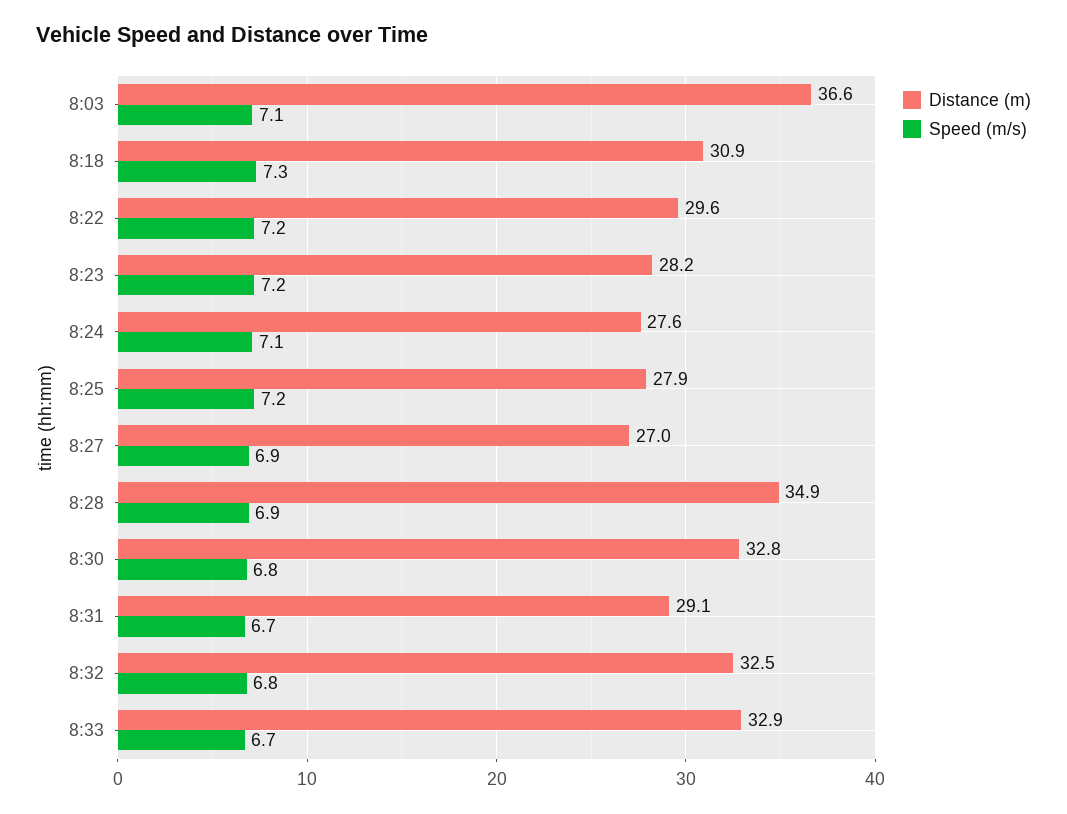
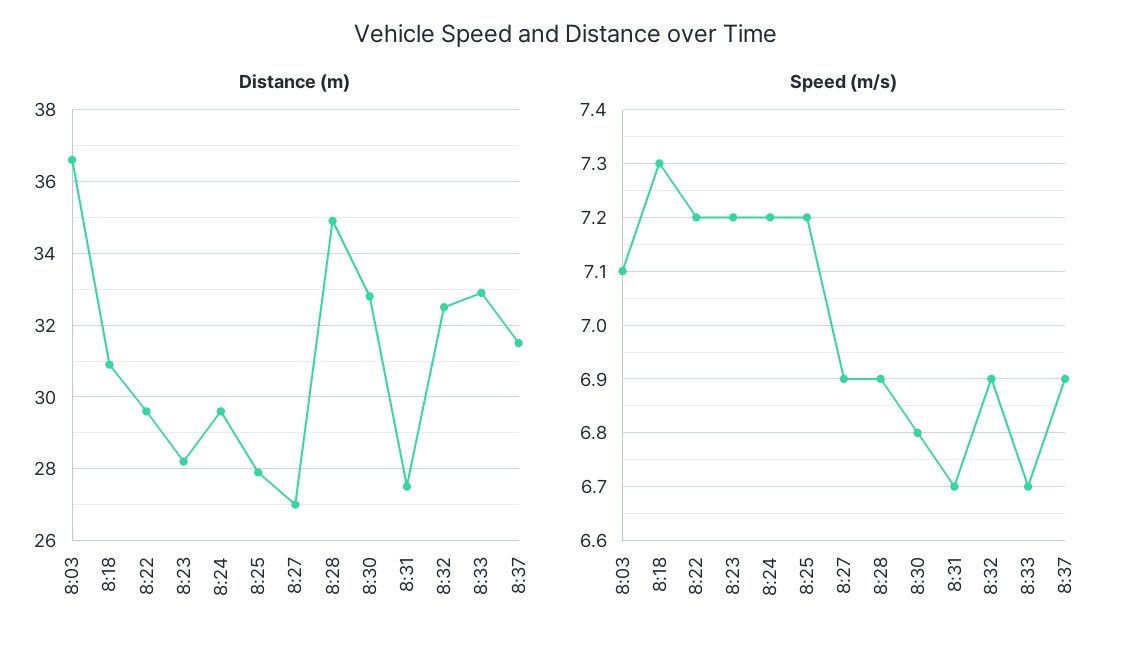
Distance (m), 8:24: 27.6 -> 29.5
Speed (m/s), 8:24: 7.1 -> 7.2
Distance (m), 8:31: 29.1 -> 27.5
Speed (m/s), 8:32: 6.8 -> 6.9
Distance (m), 8:37: none -> 31.5
Speed (m/s), 8:37: none -> 6.9

